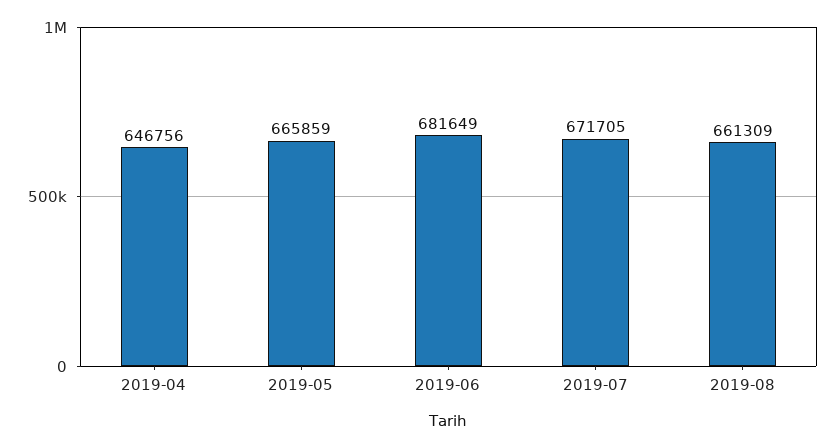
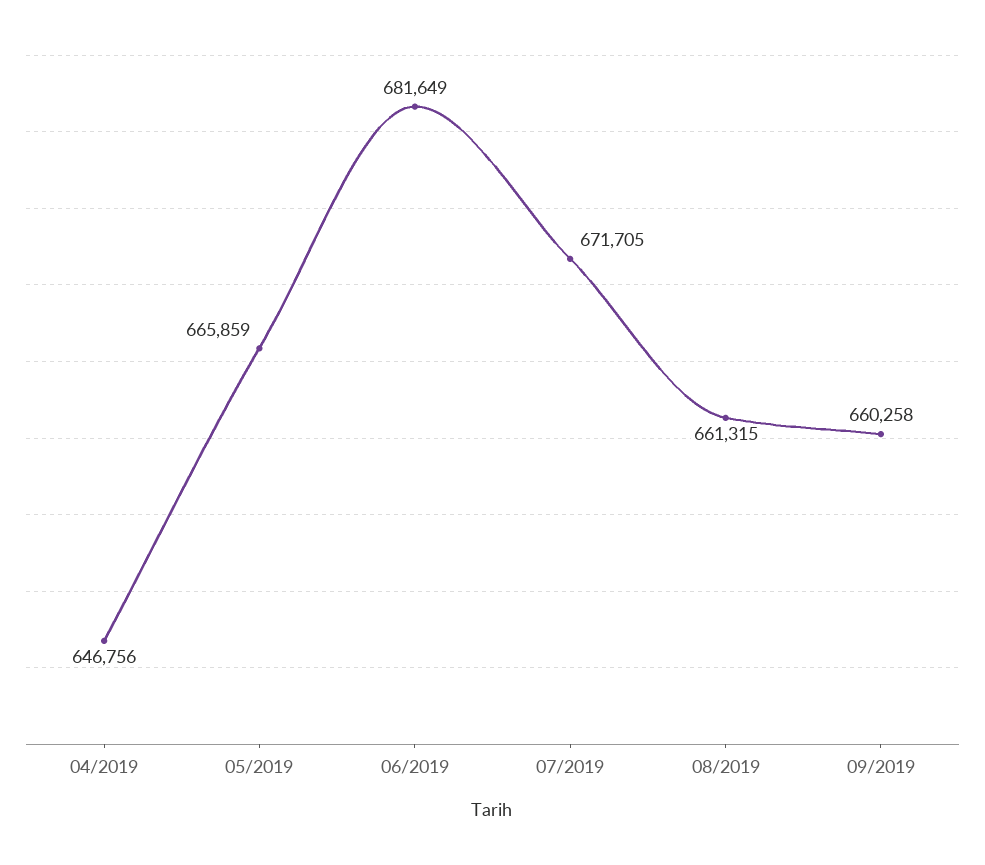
2019-08: 661309 -> 661315
09/2019: none -> 660258

